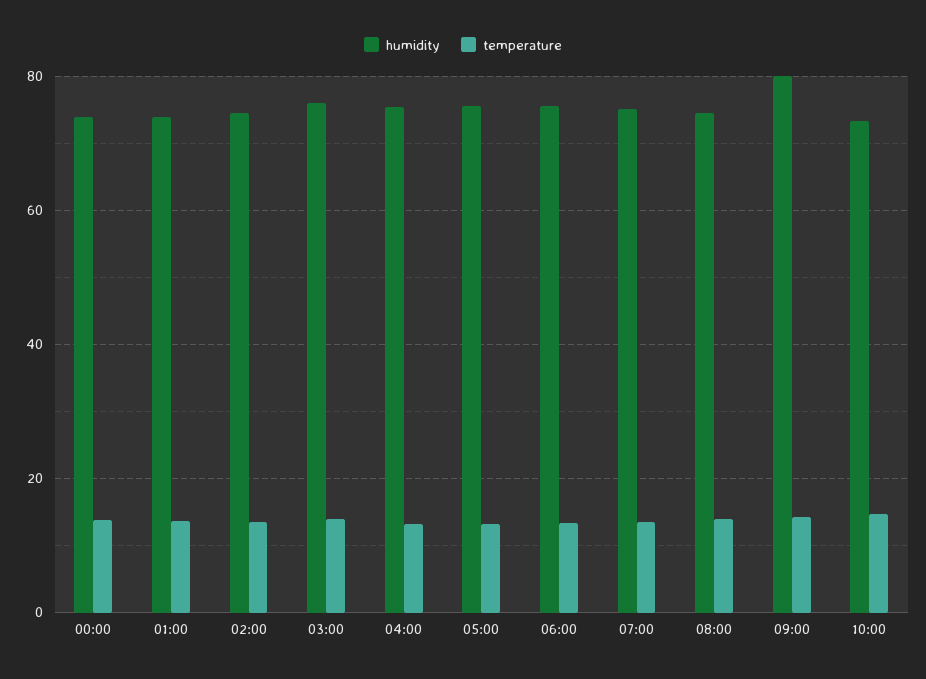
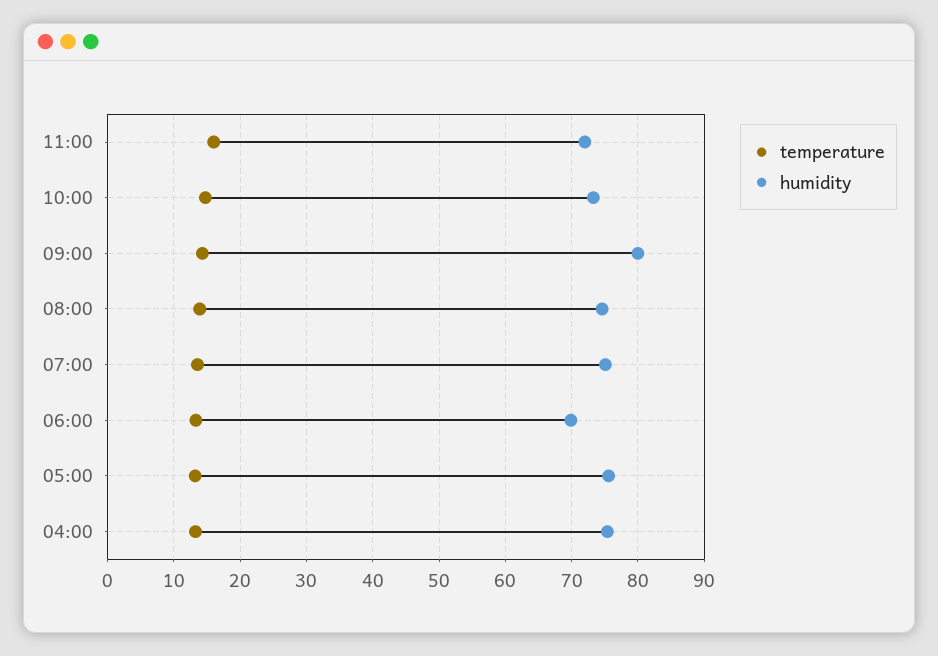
humidity, 00:00: 74 -> none
temperature, 00:00: 14 -> none
humidity, 01:00: 74 -> none
temperature, 01:00: 14 -> none
humidity, 02:00: 74 -> none
temperature, 02:00: 14 -> none
humidity, 03:00: 76 -> none
temperature, 03:00: 14 -> none
humidity, 06:00: 76 -> 70
temperature, 11:00: none -> 16
humidity, 11:00: none -> 72

